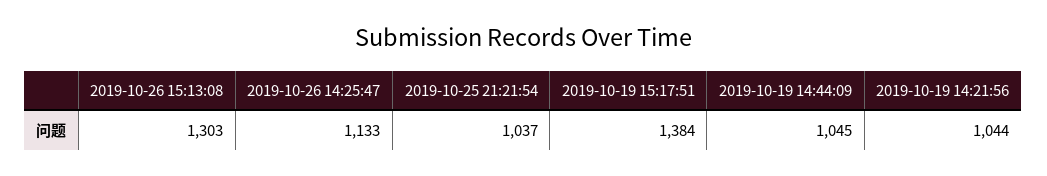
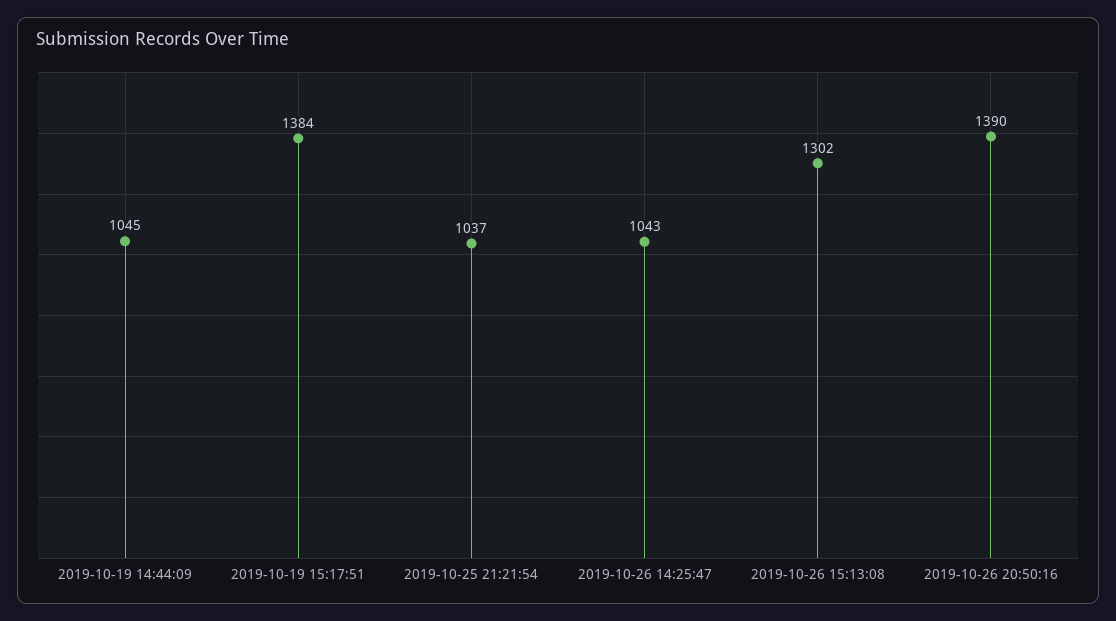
2019-10-26 15:13:08: 1303 -> 1302
2019-10-26 14:25:47: 1133 -> 1043
2019-10-19 14:21:56: 1044 -> none
2019-10-26 20:50:16: none -> 1390

